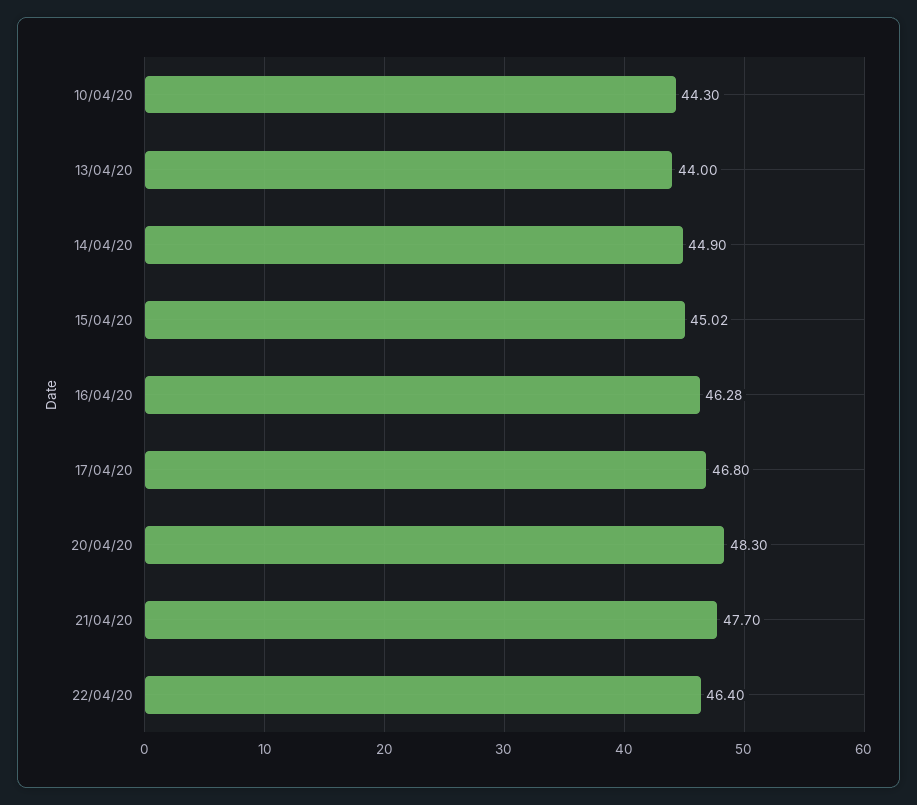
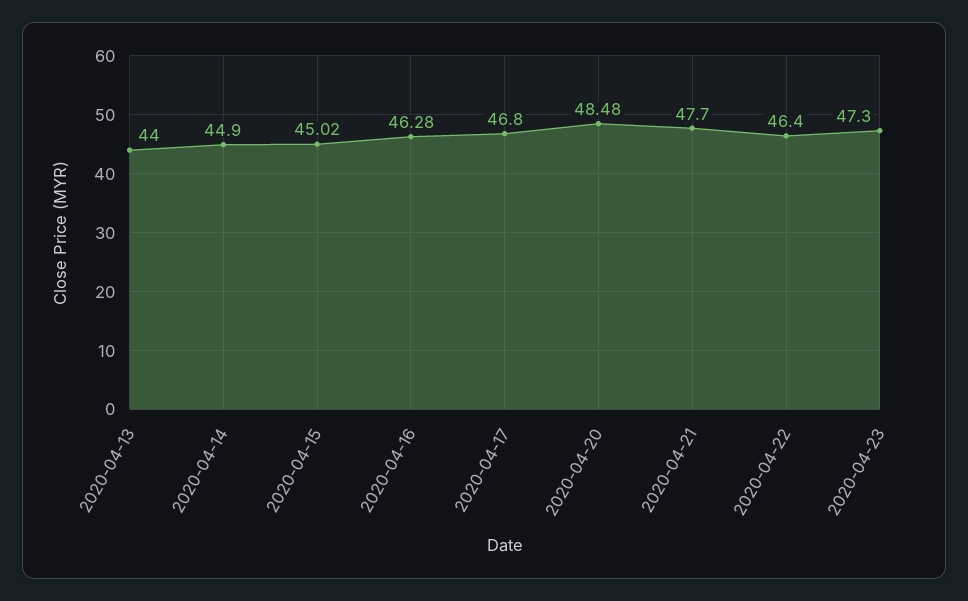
10/04/20: 44.3 -> none
20/04/20: 48.3 -> 48.48
2020-04-23: none -> 47.3

